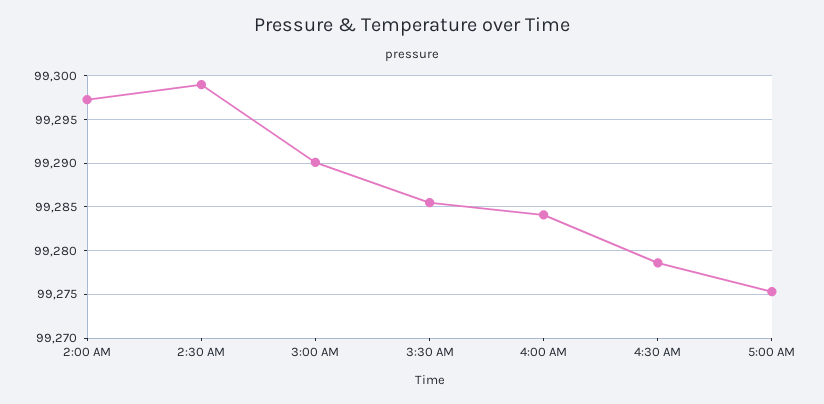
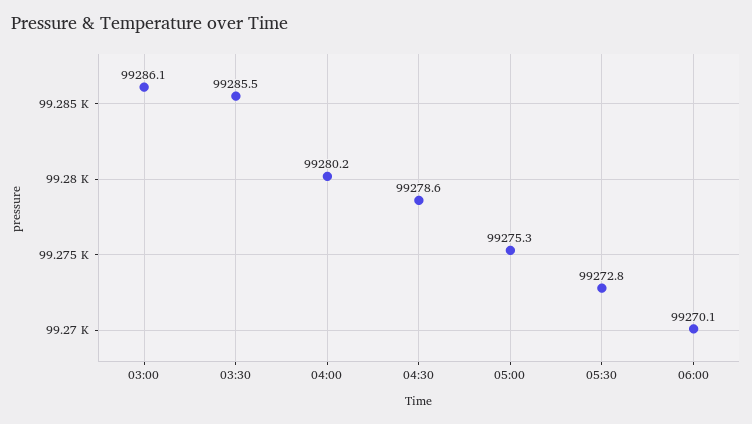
2:00 AM: 99297 -> none
2:30 AM: 99299 -> none
3:00 AM: 99290 -> 99286.1
4:00 AM: 99284 -> 99280.2
05:30: none -> 99272.8
06:00: none -> 99270.1

